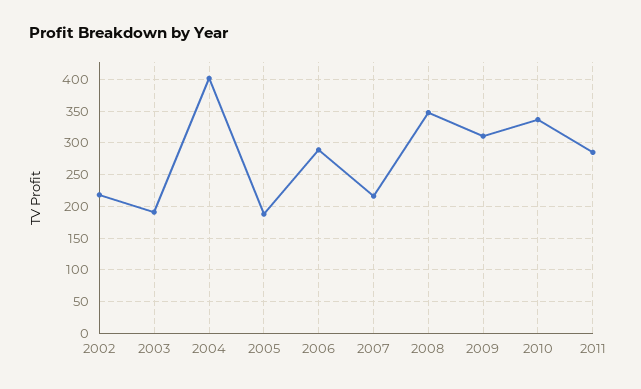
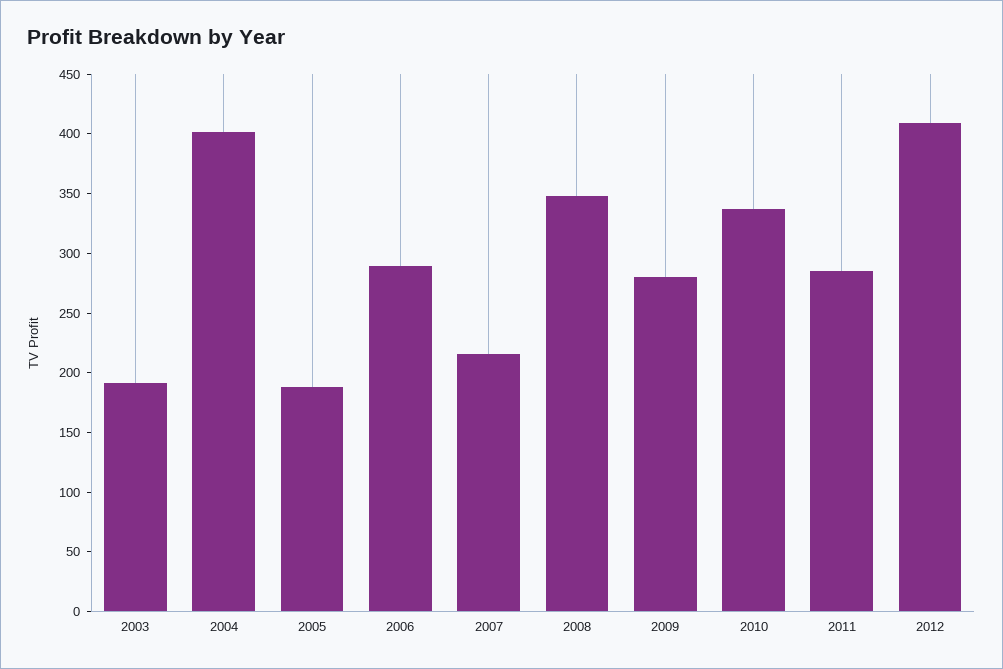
2002: 220 -> none
2009: 310 -> 280
2012: none -> 410

